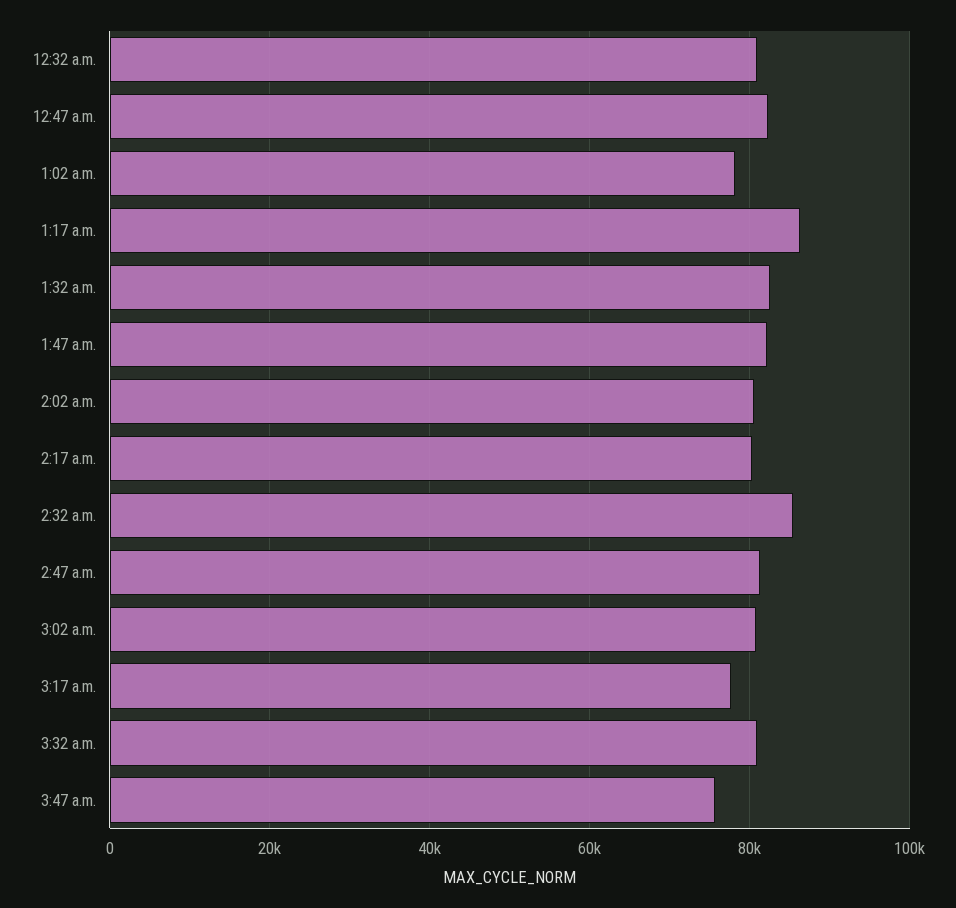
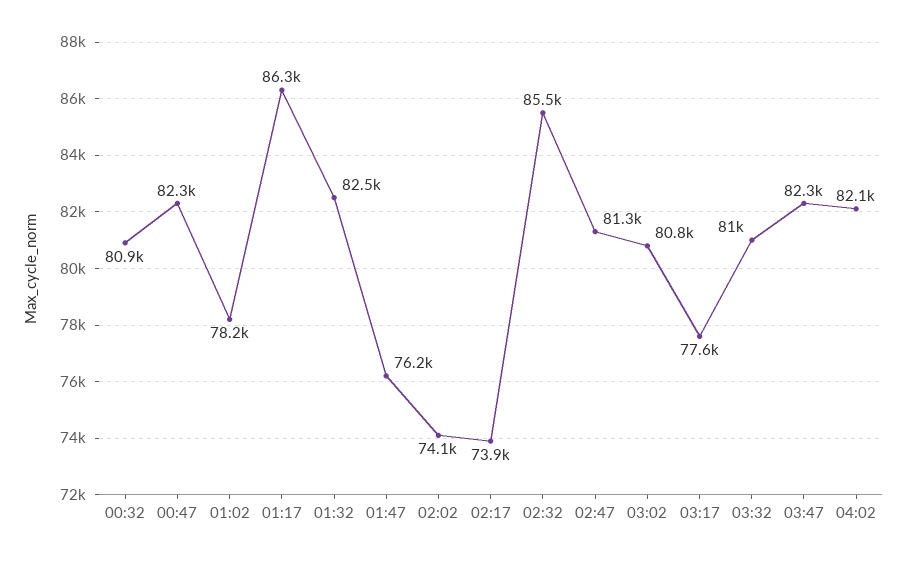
1:47 a.m.: 82000 -> 76200
2:02 a.m.: 80000 -> 74100
2:17 a.m.: 80000 -> 73900
3:47 a.m.: 76000 -> 82300
04:02: none -> 82100

